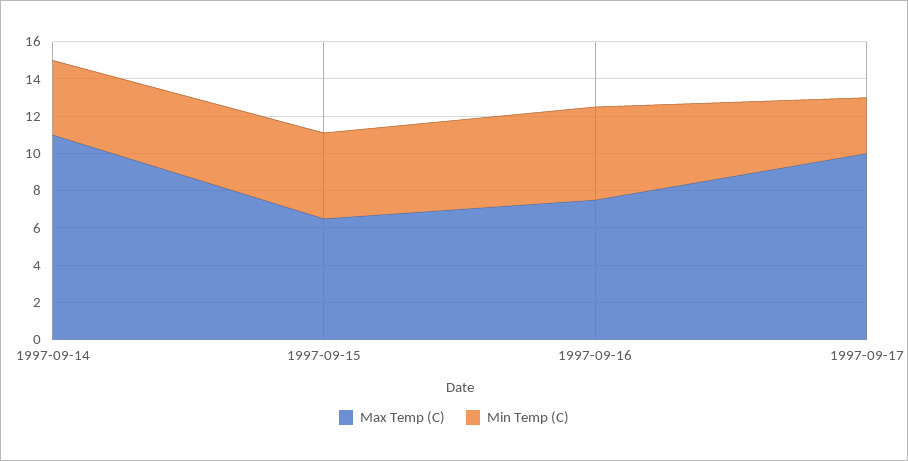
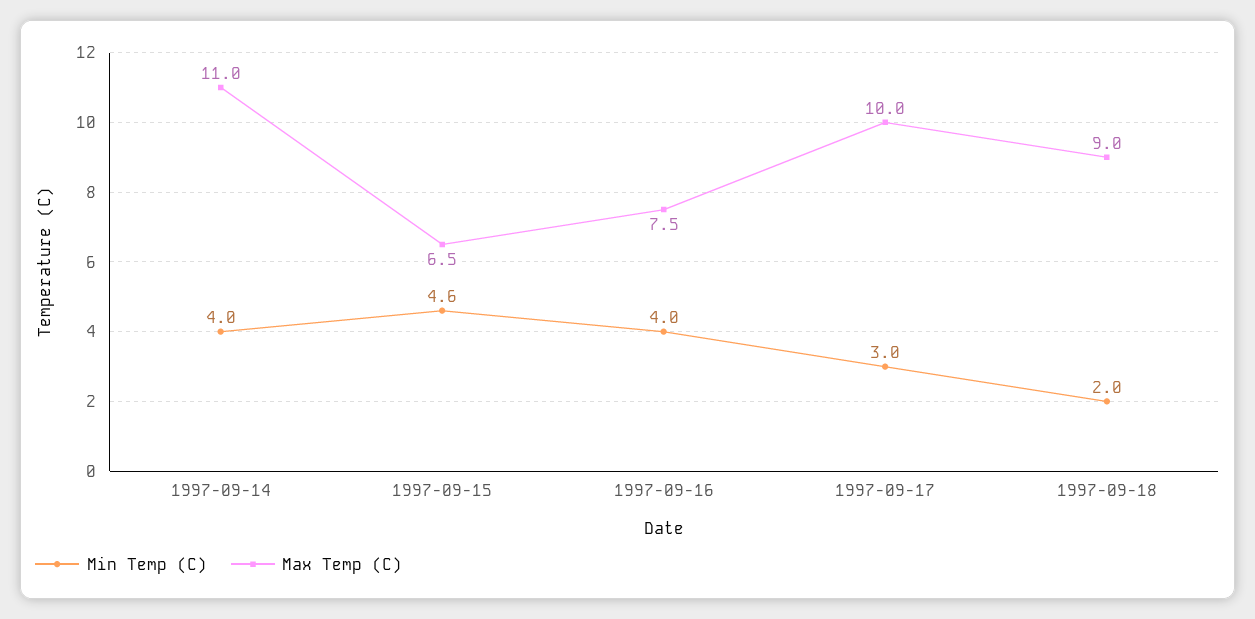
Min Temp (C), 1997-09-16: 5 -> 4
Min Temp (C), 1997-09-18: none -> 2
Max Temp (C), 1997-09-18: none -> 9

